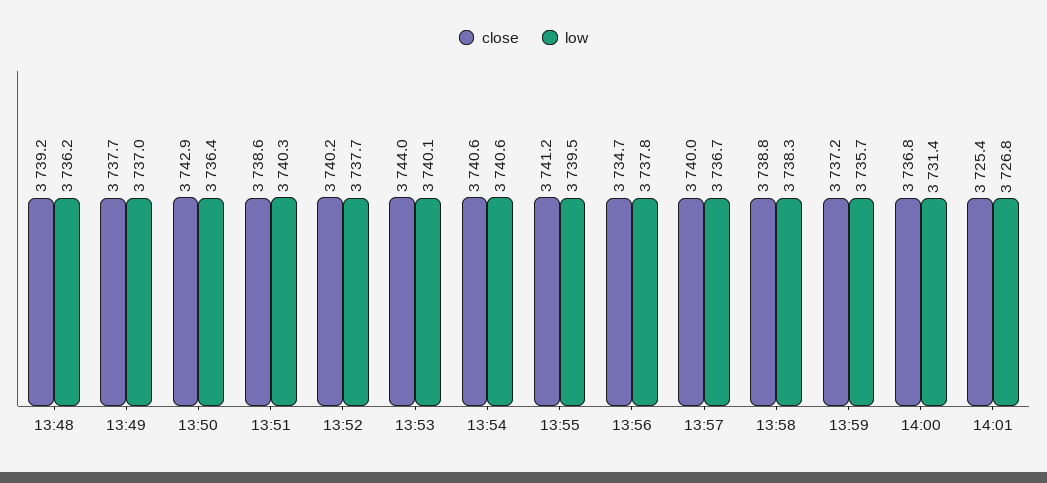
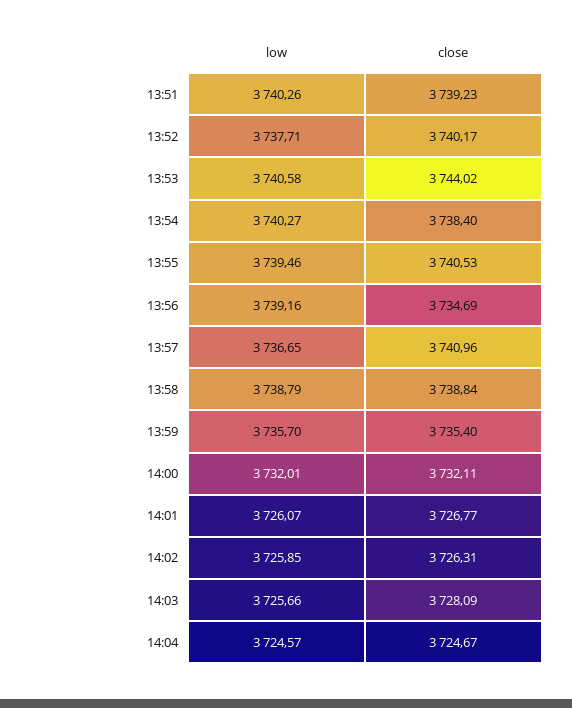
close, 13:48: 3739.2 -> none
low, 13:48: 3736.2 -> none
close, 13:49: 3737.7 -> none
low, 13:49: 3737 -> none
close, 13:50: 3742.9 -> none
low, 13:50: 3736.4 -> none
close, 13:51: 3738.6 -> 3739.23
low, 13:53: 3740.1 -> 3740.58
close, 13:54: 3740.6 -> 3738.4
low, 13:54: 3740.6 -> 3740.27
close, 13:55: 3741.2 -> 3740.53
low, 13:56: 3737.8 -> 3739.16
close, 13:57: 3740 -> 3740.96
low, 13:58: 3738.3 -> 3738.79
close, 13:59: 3737.2 -> 3735.4
close, 14:00: 3736.8 -> 3732.11
low, 14:00: 3731.4 -> 3732.01
close, 14:01: 3725.4 -> 3726.77
low, 14:01: 3726.8 -> 3726.07
low, 14:02: none -> 3725.85
close, 14:02: none -> 3726.31
low, 14:03: none -> 3725.66
close, 14:03: none -> 3728.09
low, 14:04: none -> 3724.57
close, 14:04: none -> 3724.67

